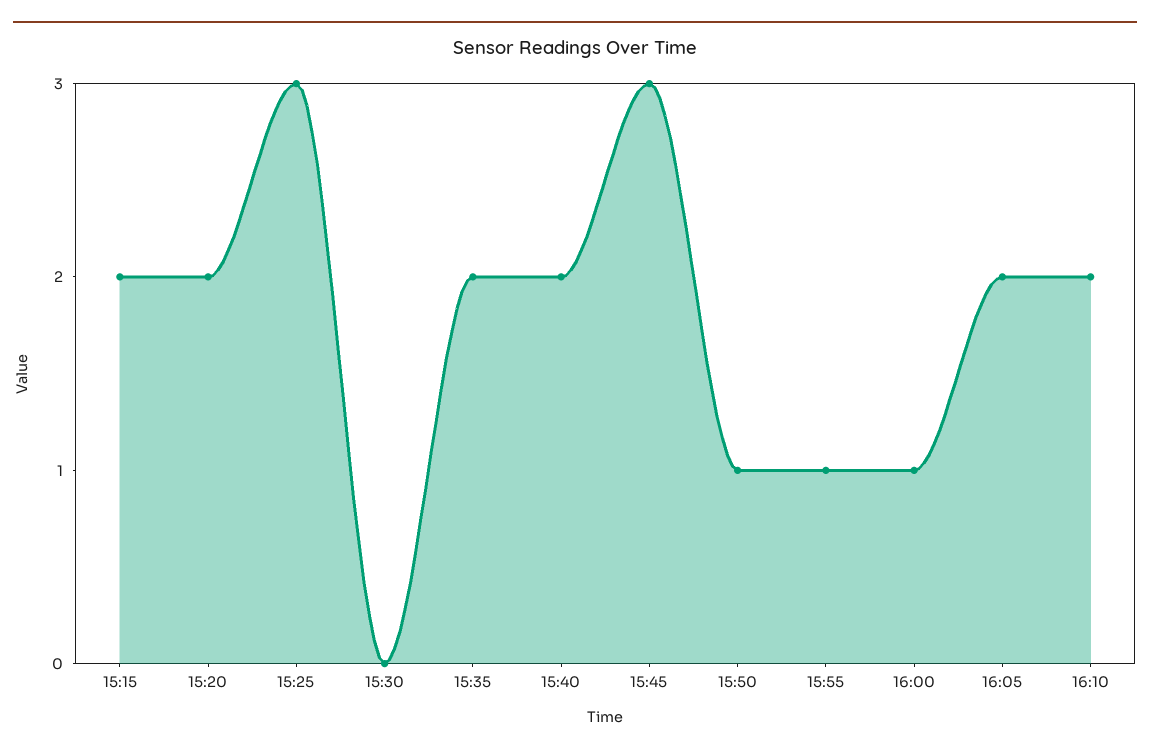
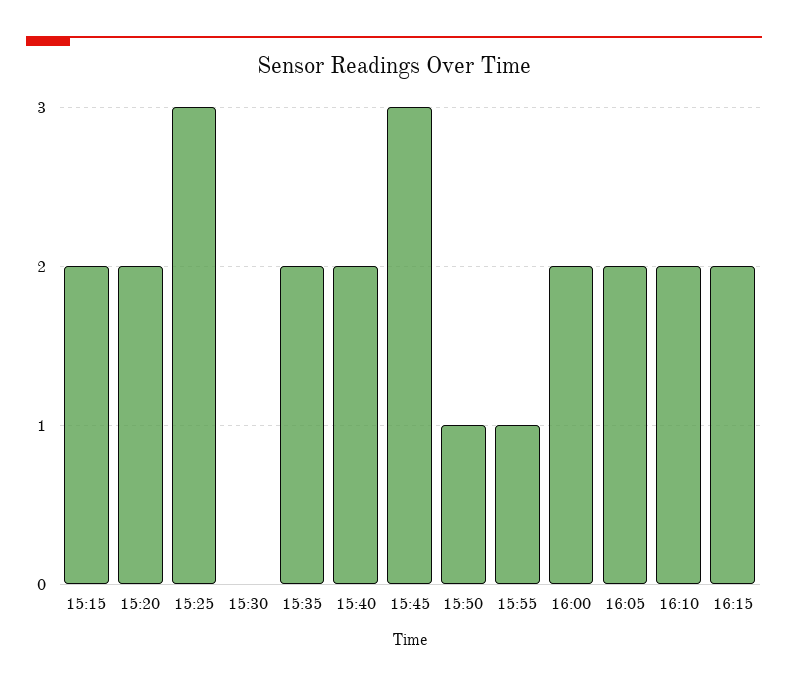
16:00: 1 -> 2
16:15: none -> 2

